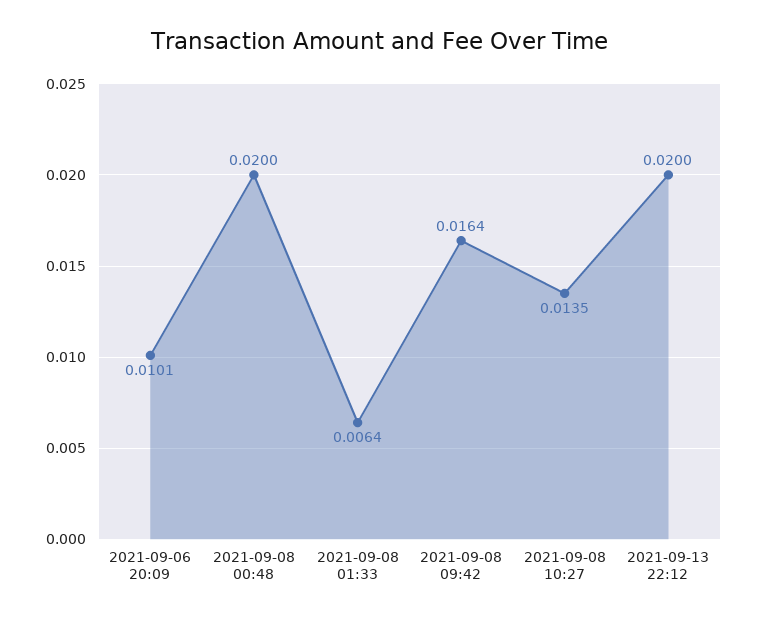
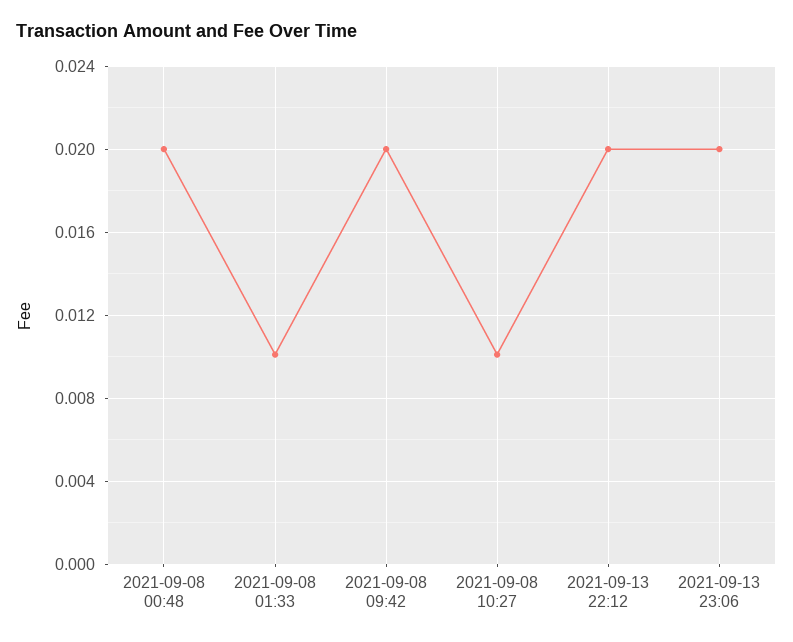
2021-09-06 20:09: 0.0101 -> none
2021-09-08 01:33: 0.0064 -> 0.01
2021-09-08 09:42: 0.0164 -> 0.02
2021-09-08 10:27: 0.0135 -> 0.01
2021-09-13 23:06: none -> 0.02

